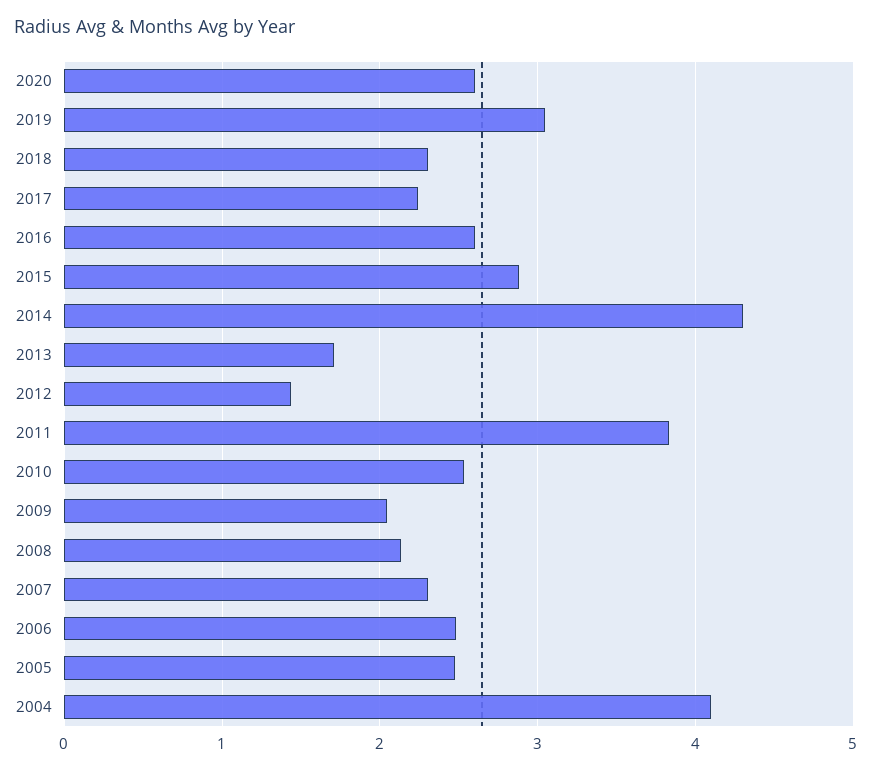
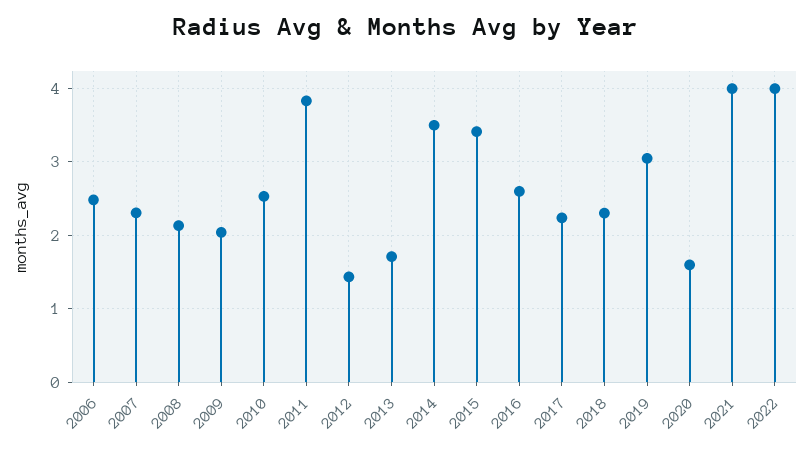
2020: 2.6 -> 1.6
2015: 2.9 -> 3.4
2014: 4.3 -> 3.5
2005: 2.5 -> none
2004: 4.1 -> none
2021: none -> 4
2022: none -> 4

